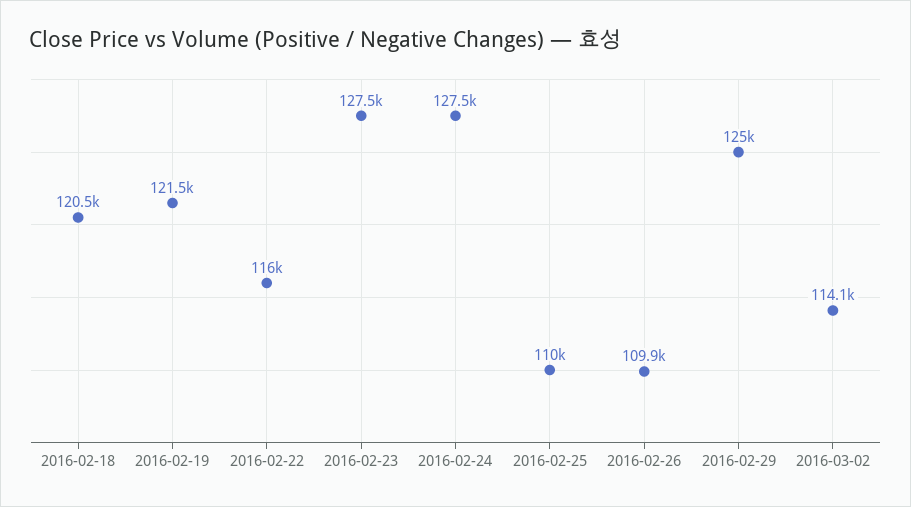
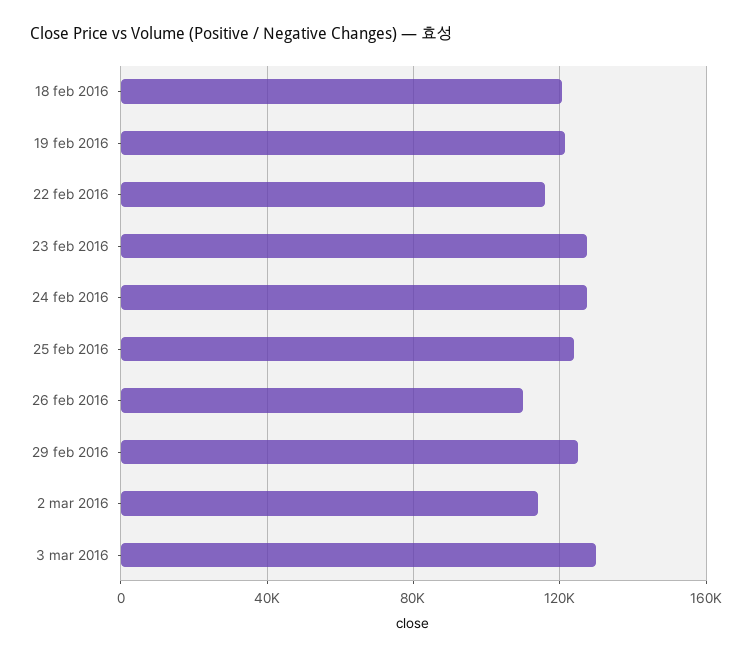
2016-02-25: 110000 -> 125000
3 mar 2016: none -> 130000

